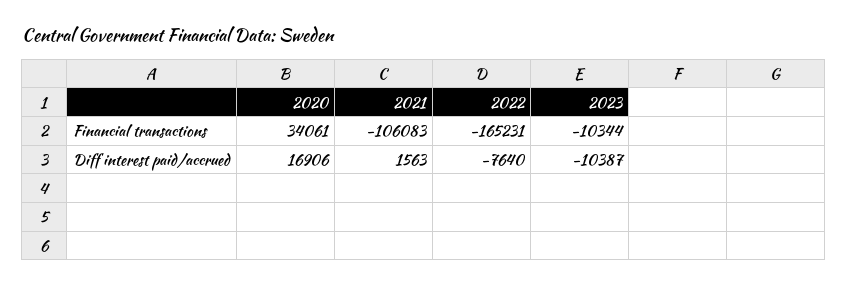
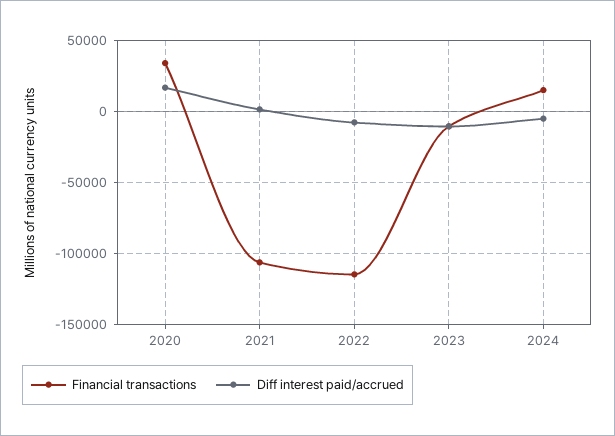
Financial transactions, 2022: -165231 -> -115000
Financial transactions, 2024: none -> 15000
Diff interest paid/accrued, 2024: none -> -5000

